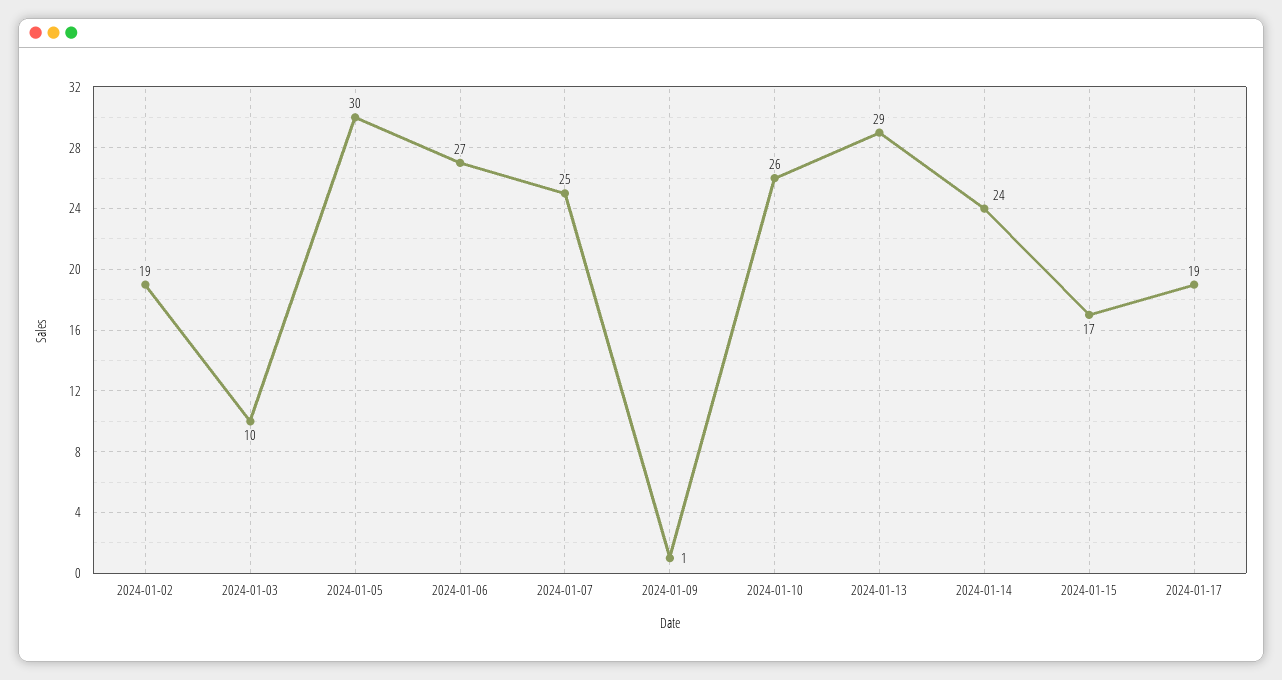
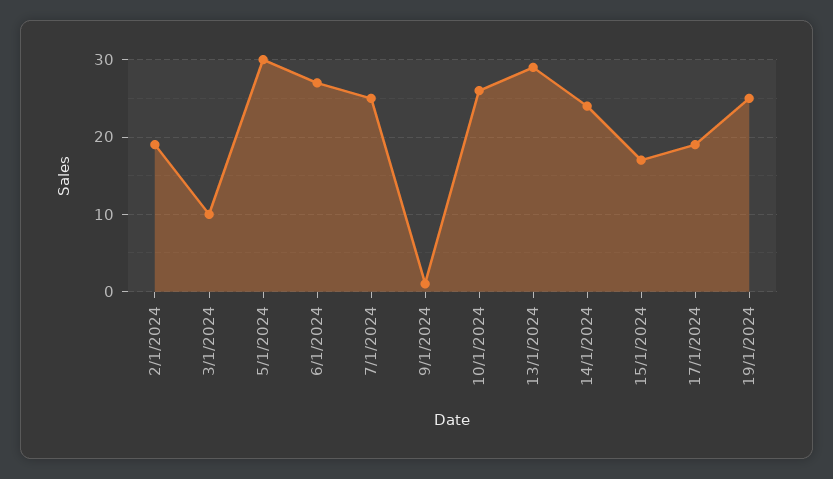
19/1/2024: none -> 25

